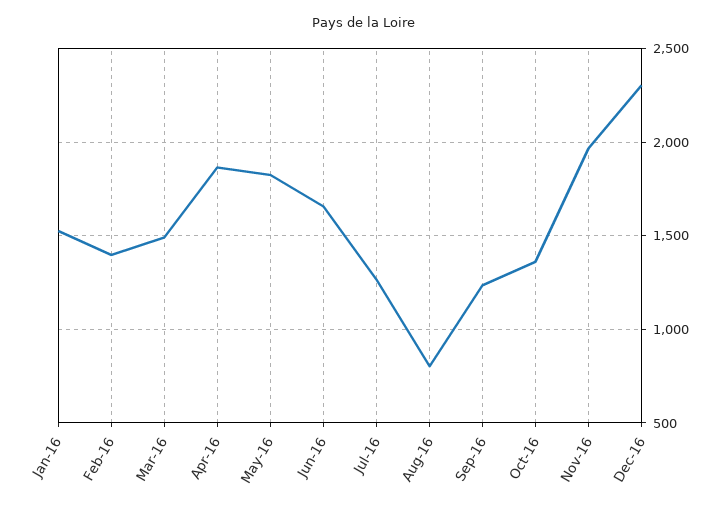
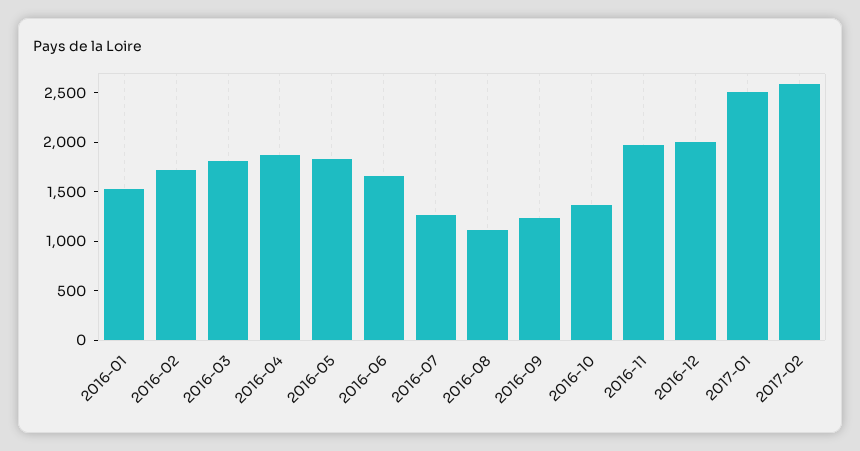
Feb-16: 1400 -> 1700
Mar-16: 1500 -> 1800
Aug-16: 800 -> 1100
Dec-16: 2300 -> 2000
2017-01: none -> 2500
2017-02: none -> 2600

